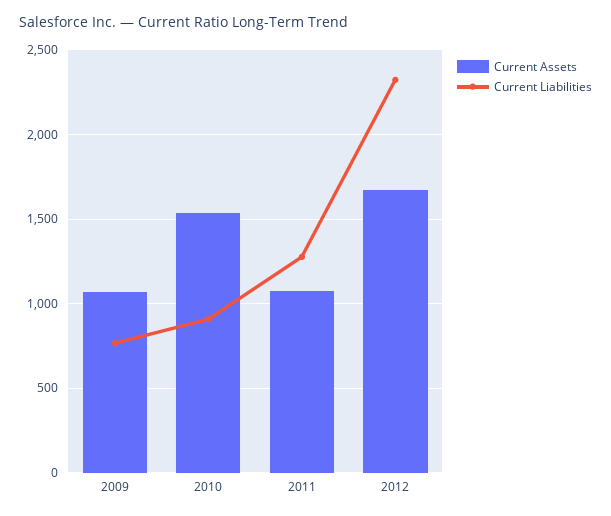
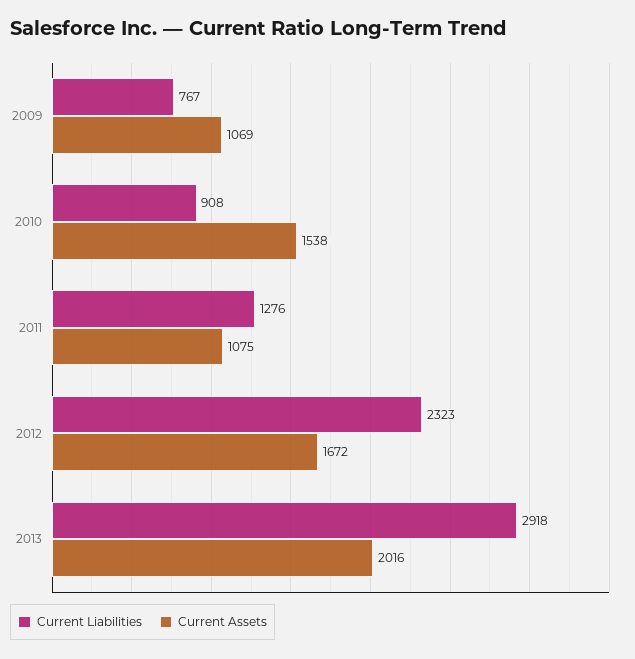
Current Liabilities, 2013: none -> 2918
Current Assets, 2013: none -> 2016

